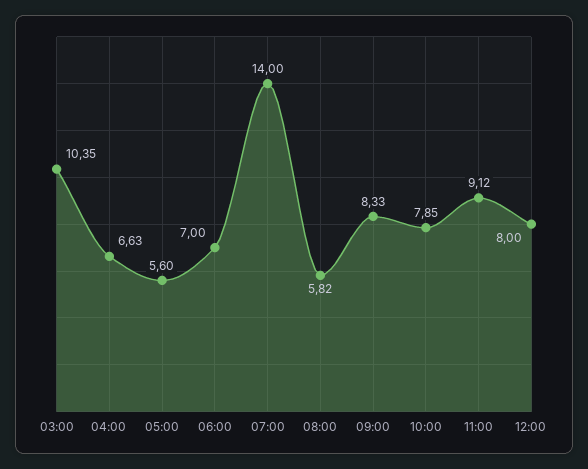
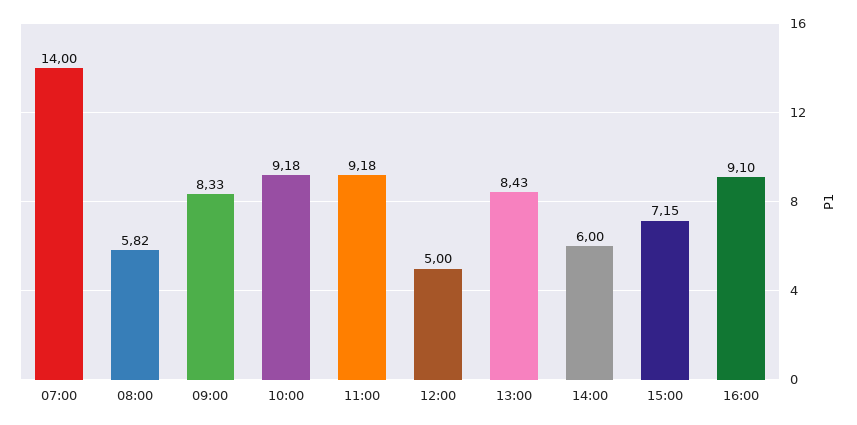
03:00: 10.35 -> none
04:00: 6.63 -> none
05:00: 5.6 -> none
06:00: 7 -> none
10:00: 7.85 -> 9.18
11:00: 9.12 -> 9.18
12:00: 8 -> 5
13:00: none -> 8.43
14:00: none -> 6
15:00: none -> 7.15
16:00: none -> 9.1

